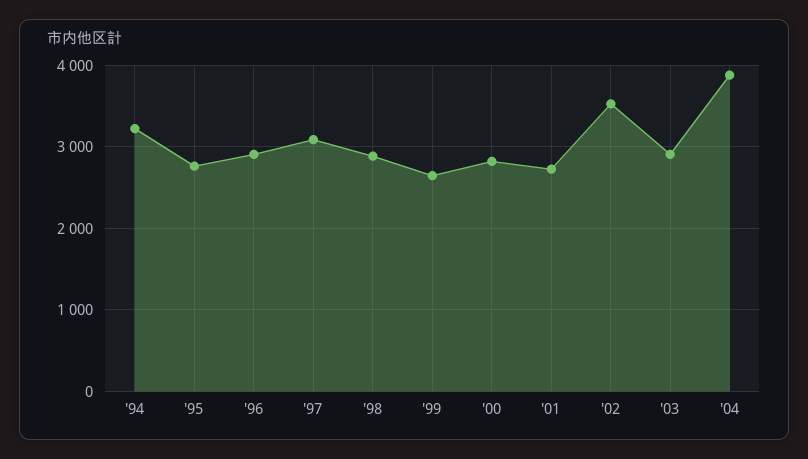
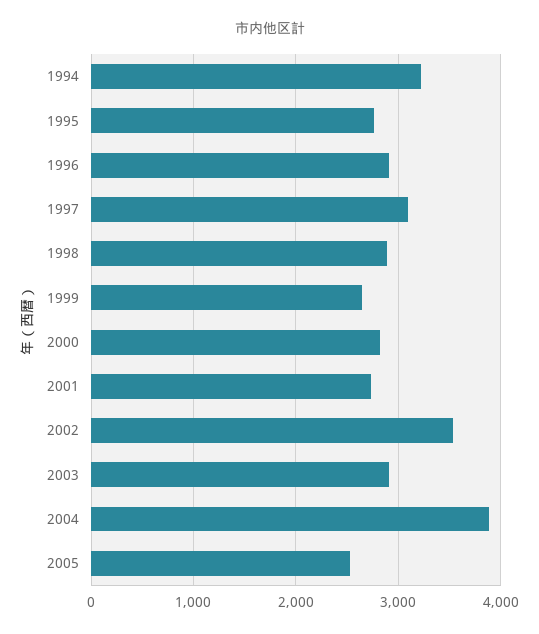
2005: none -> 2500

